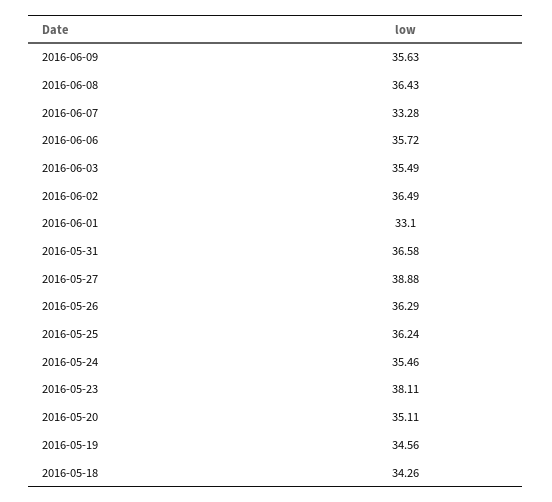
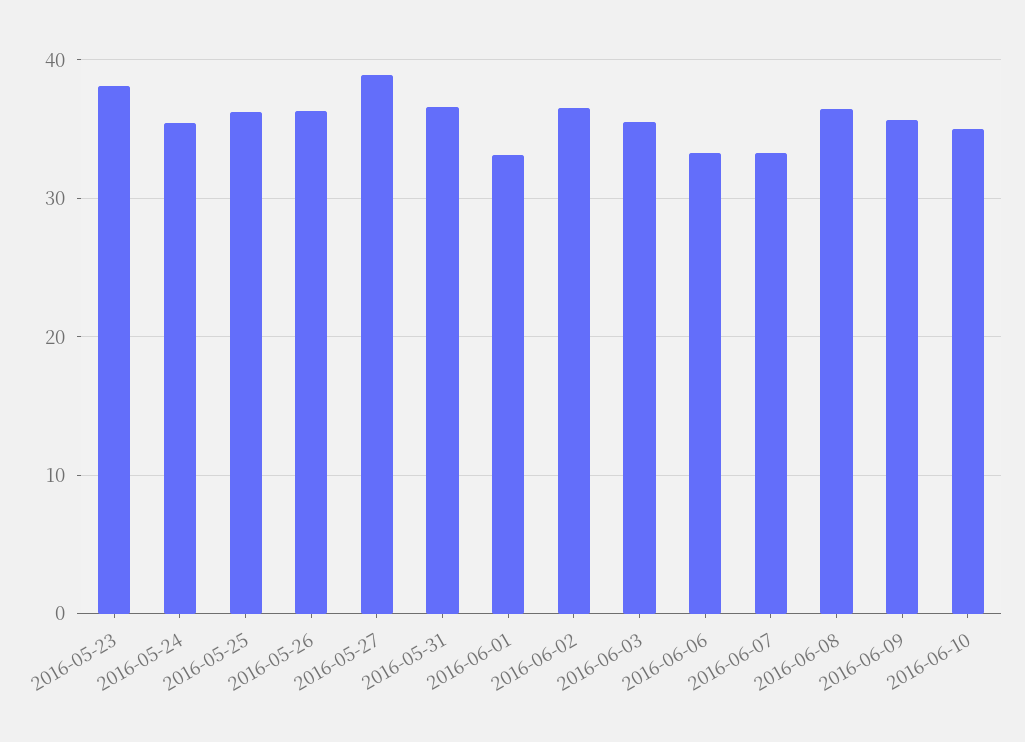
2016-06-06: 35.72 -> 33
2016-05-20: 35.11 -> none
2016-05-19: 34.56 -> none
2016-05-18: 34.26 -> none
2016-06-10: none -> 35

